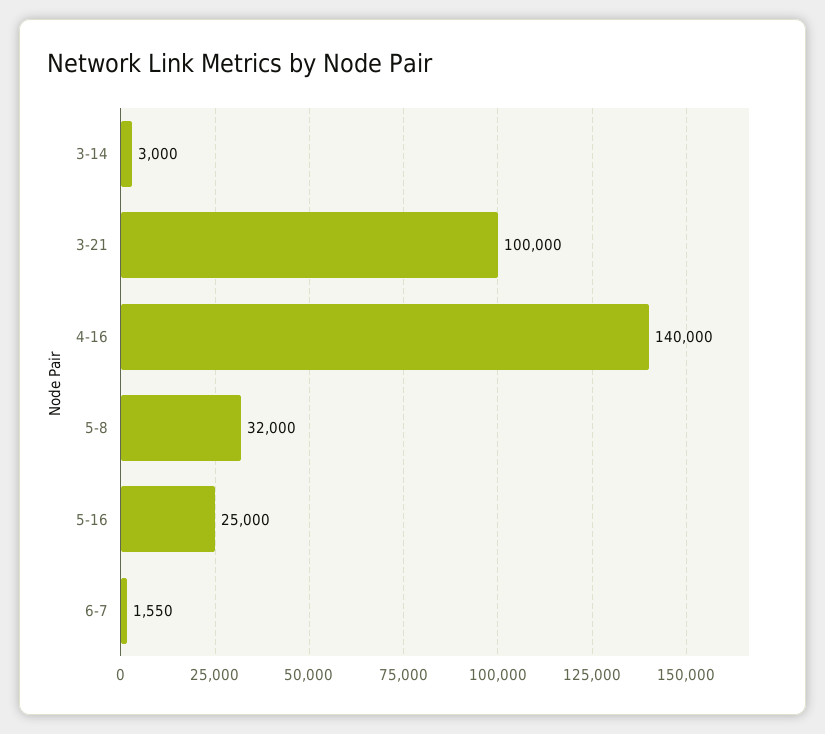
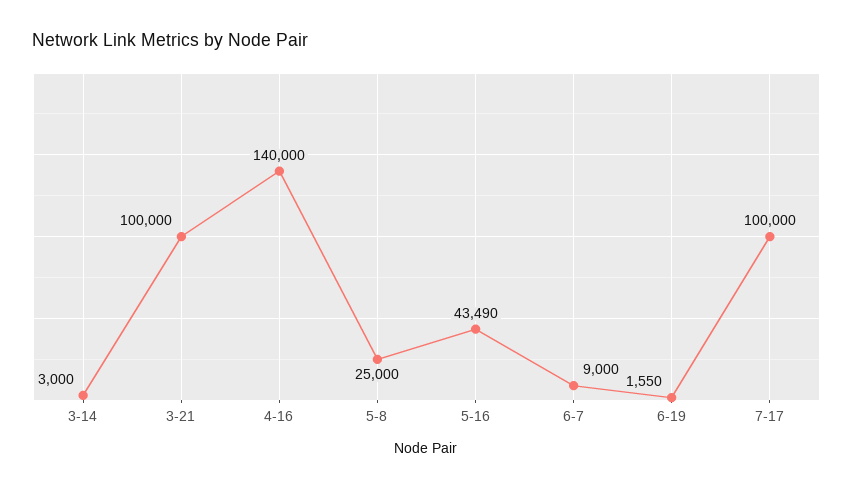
5-8: 32000 -> 25000
5-16: 25000 -> 43490
6-7: 1550 -> 9000
6-19: none -> 1550
7-17: none -> 100000

